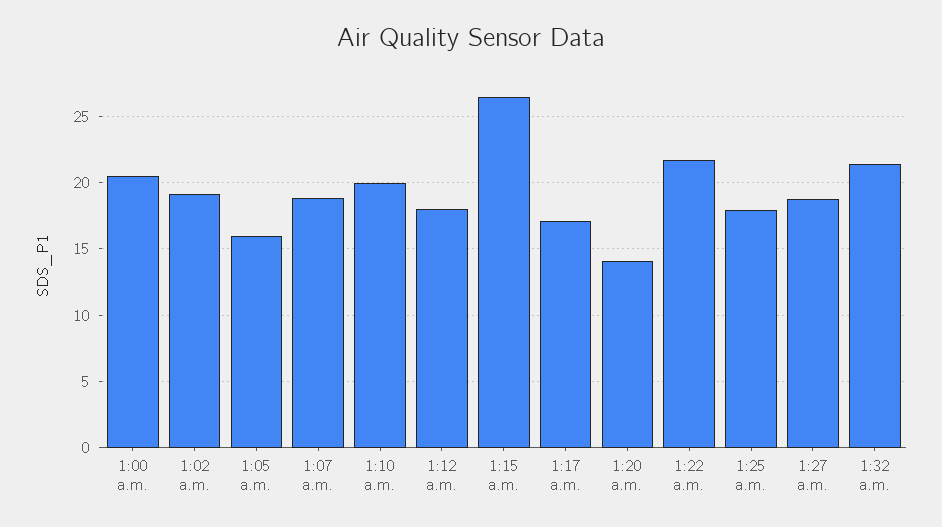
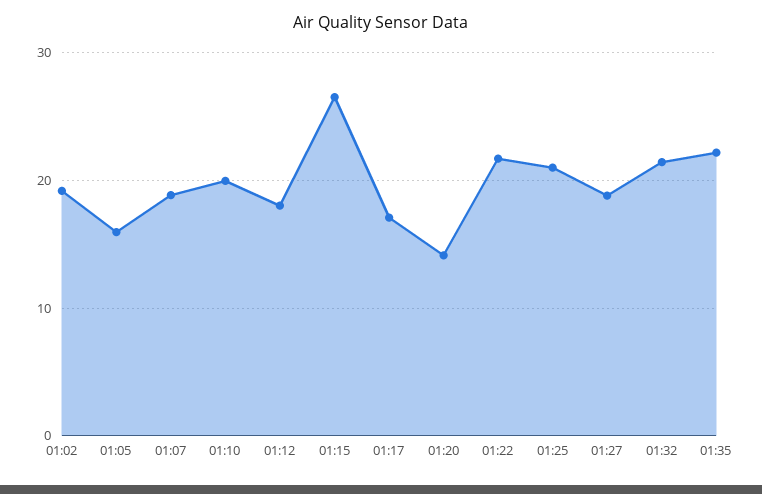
1:00 a.m.: 20.5 -> none
1:25 a.m.: 18 -> 21
01:35: none -> 22

